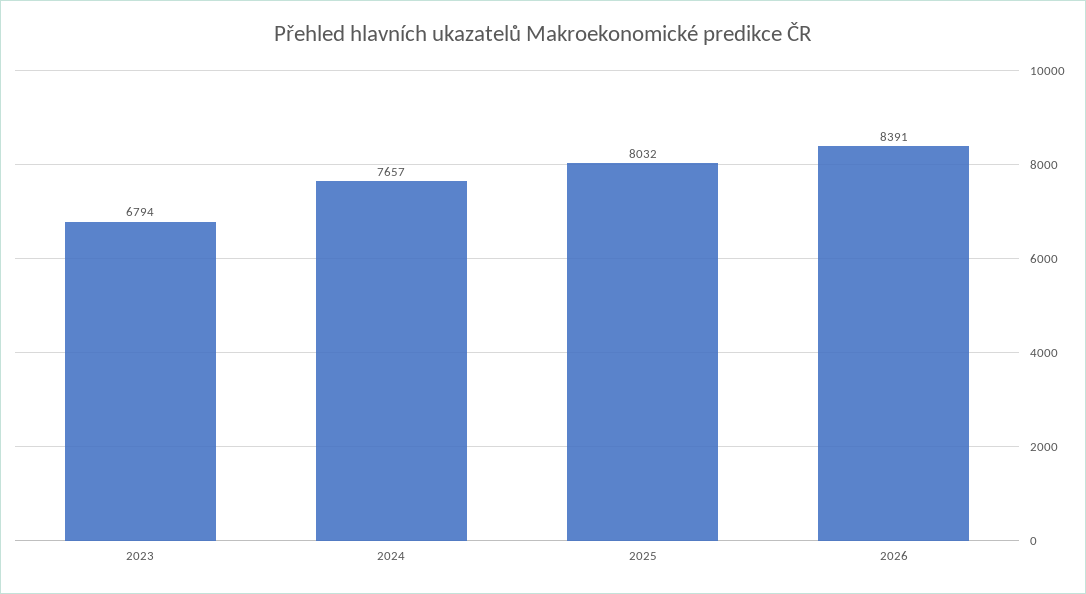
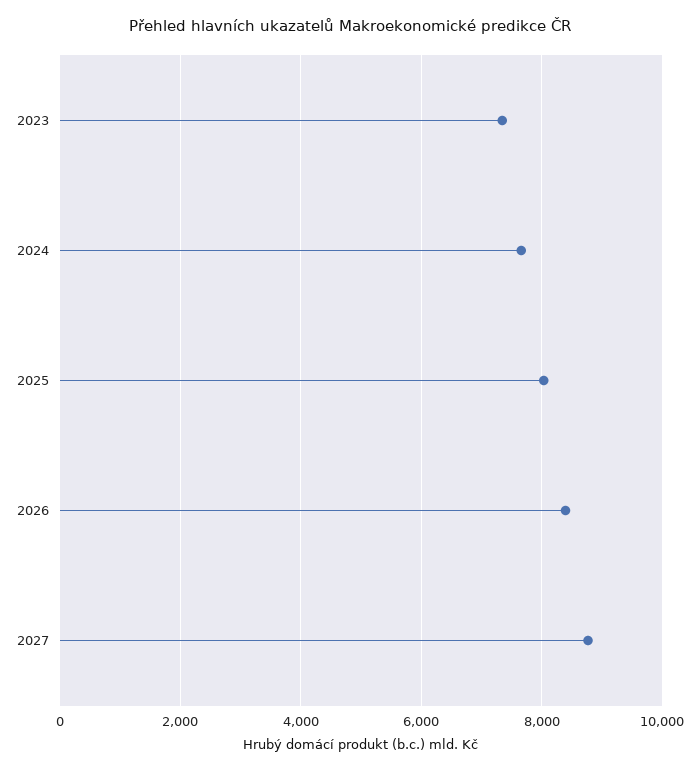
2023: 6794 -> 7400
2027: none -> 8800

